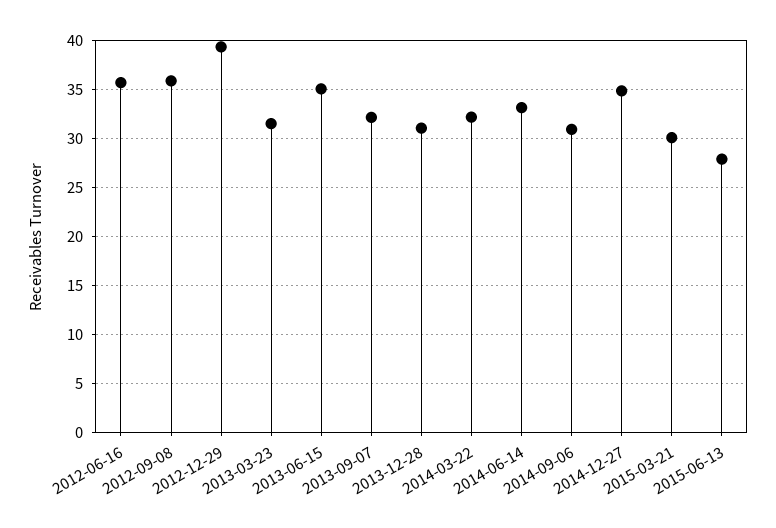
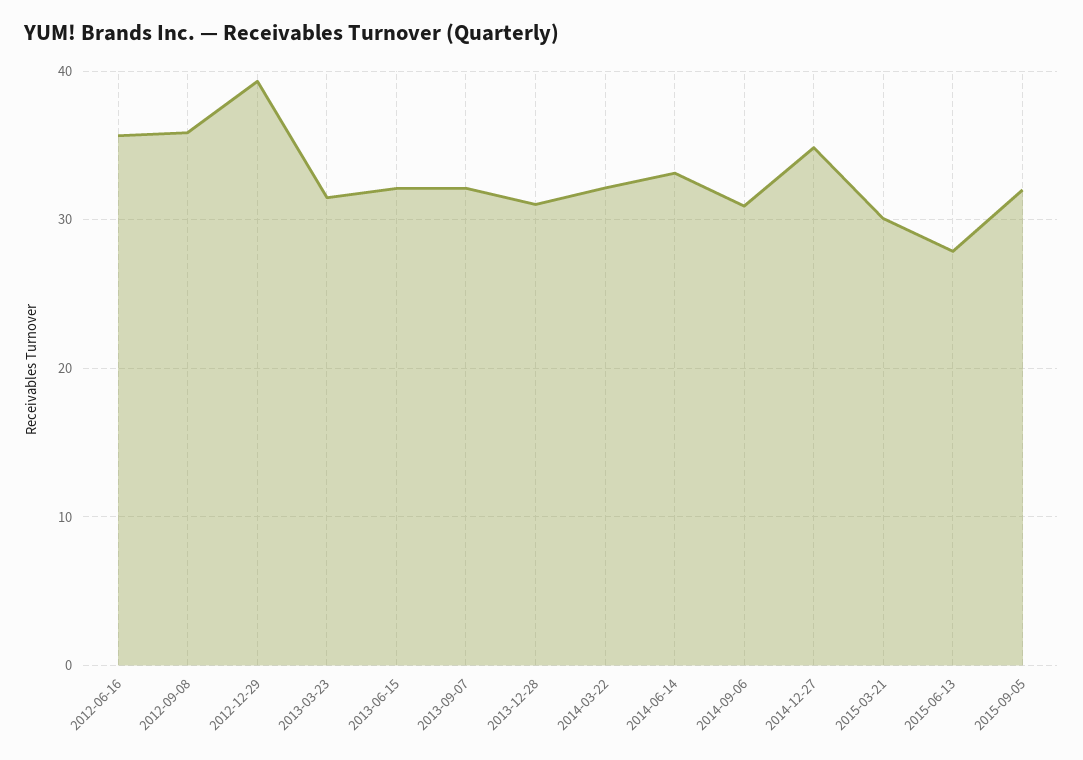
2013-06-15: 35 -> 32
2015-09-05: none -> 32

